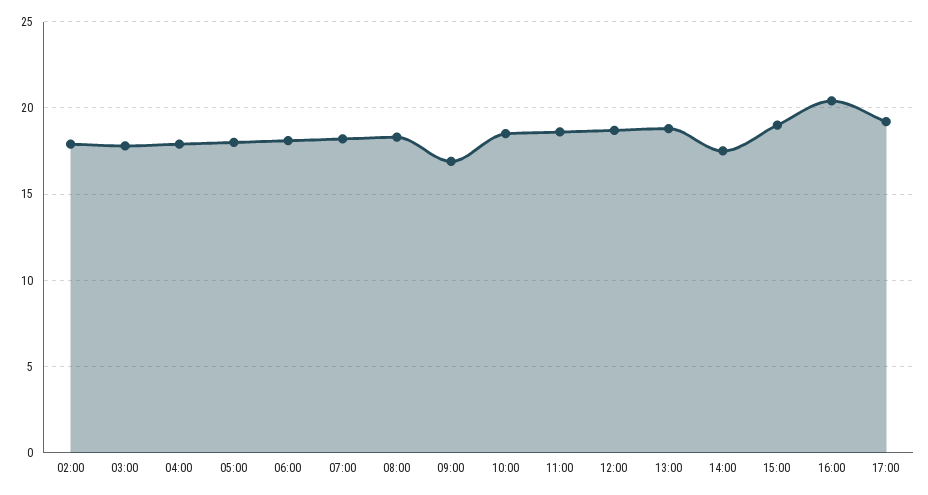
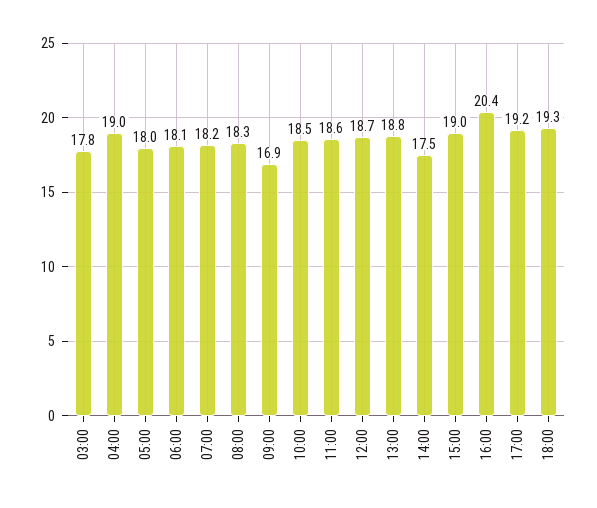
02:00: 18 -> none
04:00: 18 -> 19
18:00: none -> 19.3

